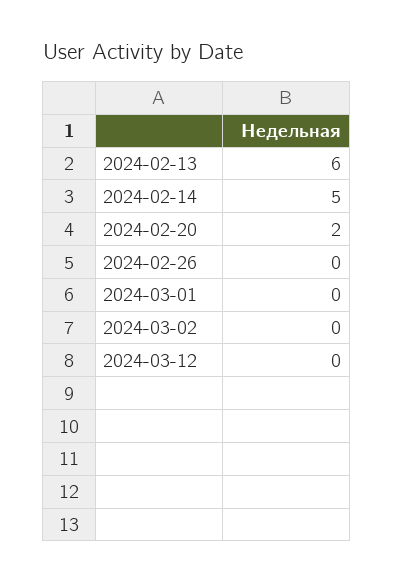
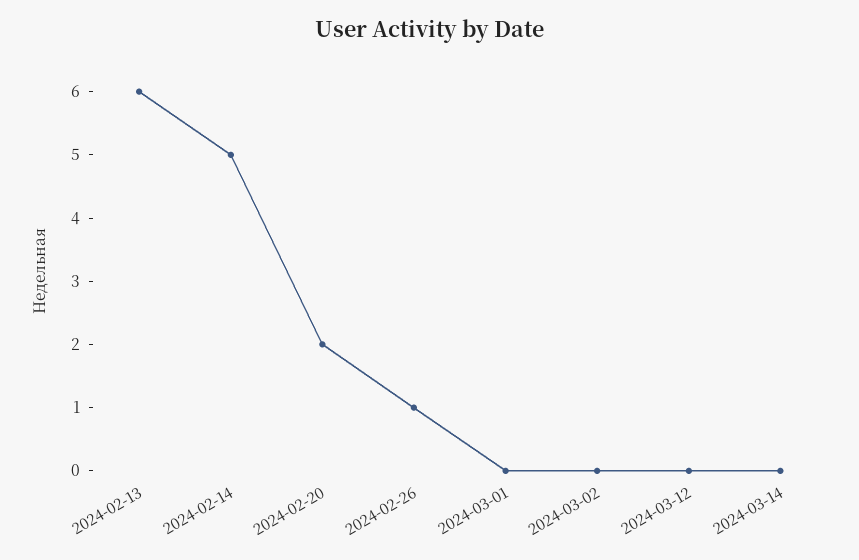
2024-02-26: 0 -> 1
2024-03-14: none -> 0

